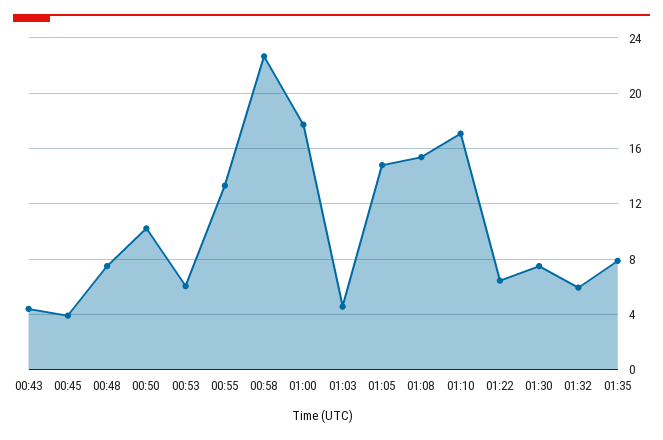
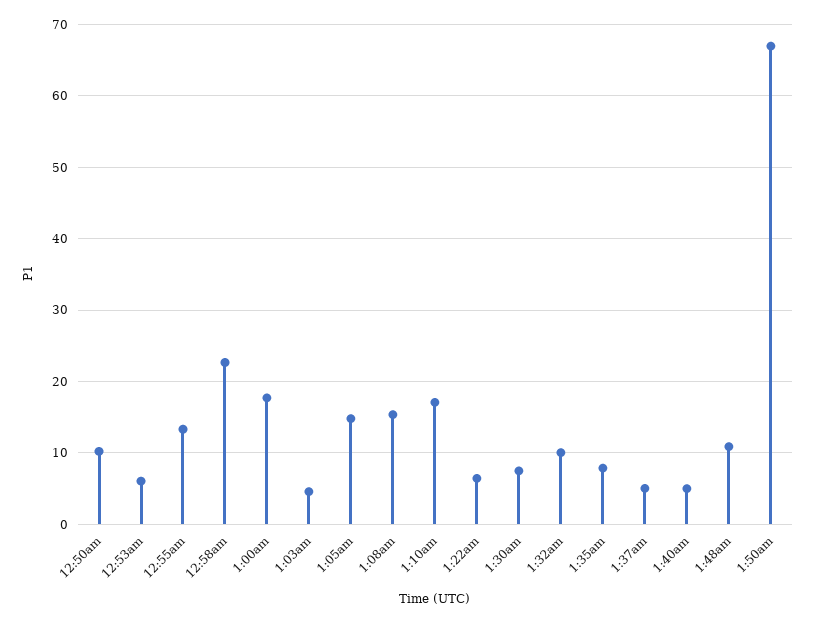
00:43: 4.5 -> none
00:45: 4 -> none
00:48: 7.5 -> none
01:32: 6 -> 10
1:37am: none -> 5
1:40am: none -> 5
1:48am: none -> 11
1:50am: none -> 67

